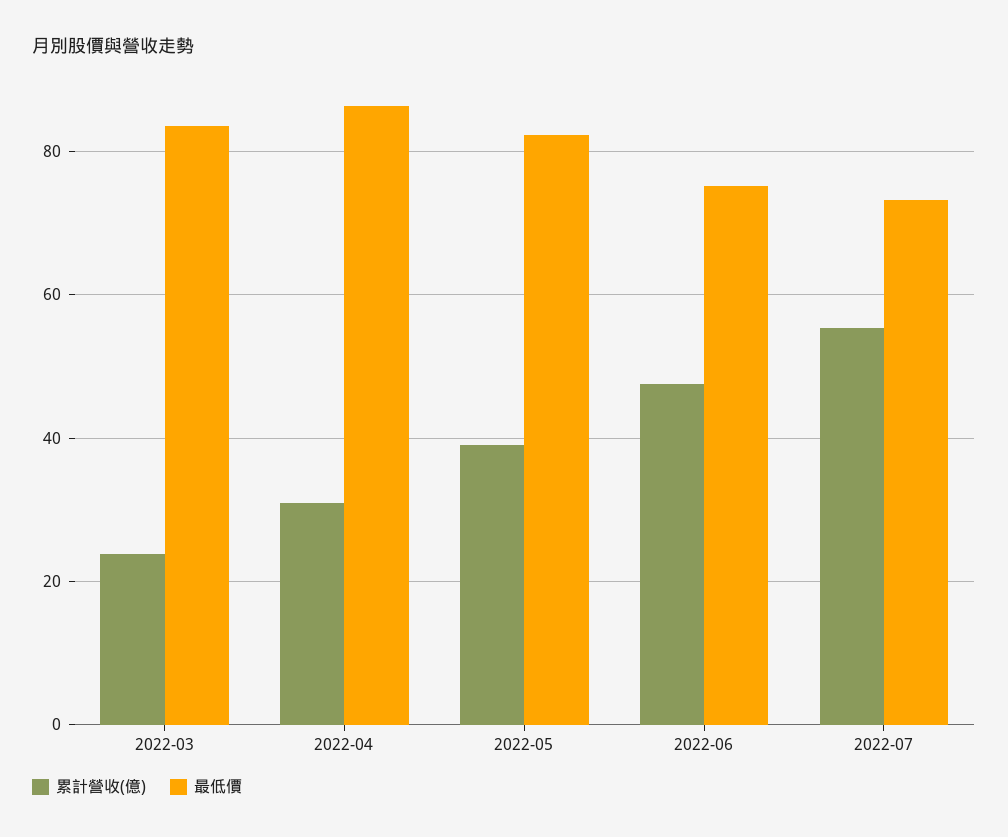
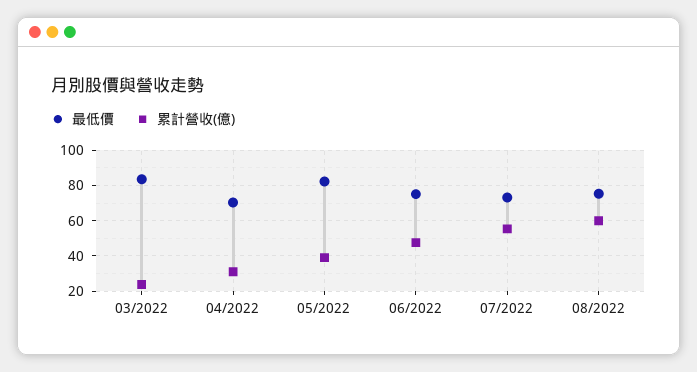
最低價, 2022-04: 86 -> 70
最低價, 08/2022: none -> 75
累計營收(億), 08/2022: none -> 60

